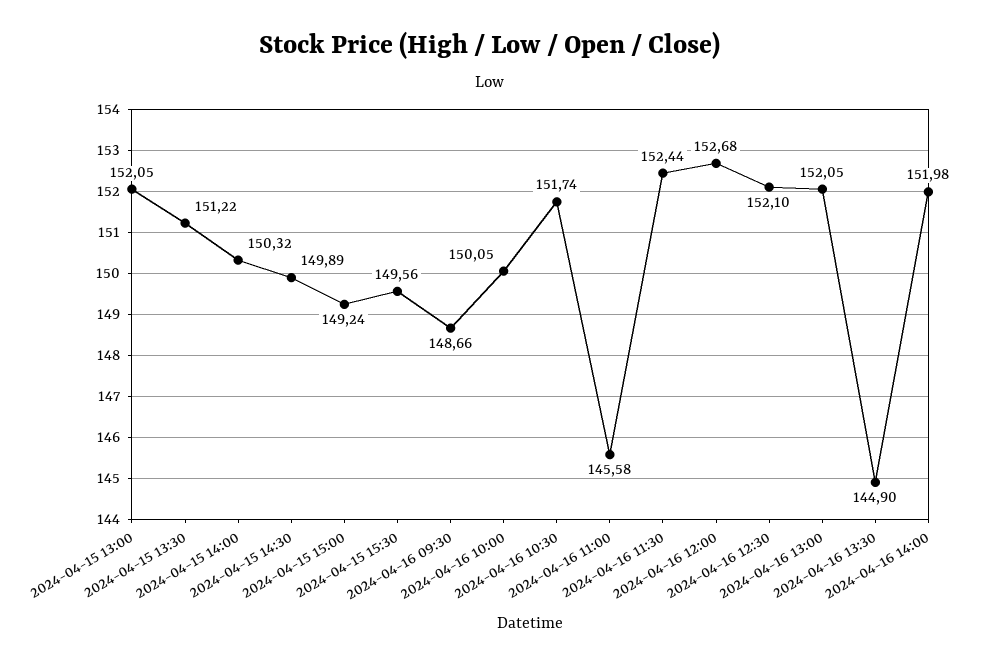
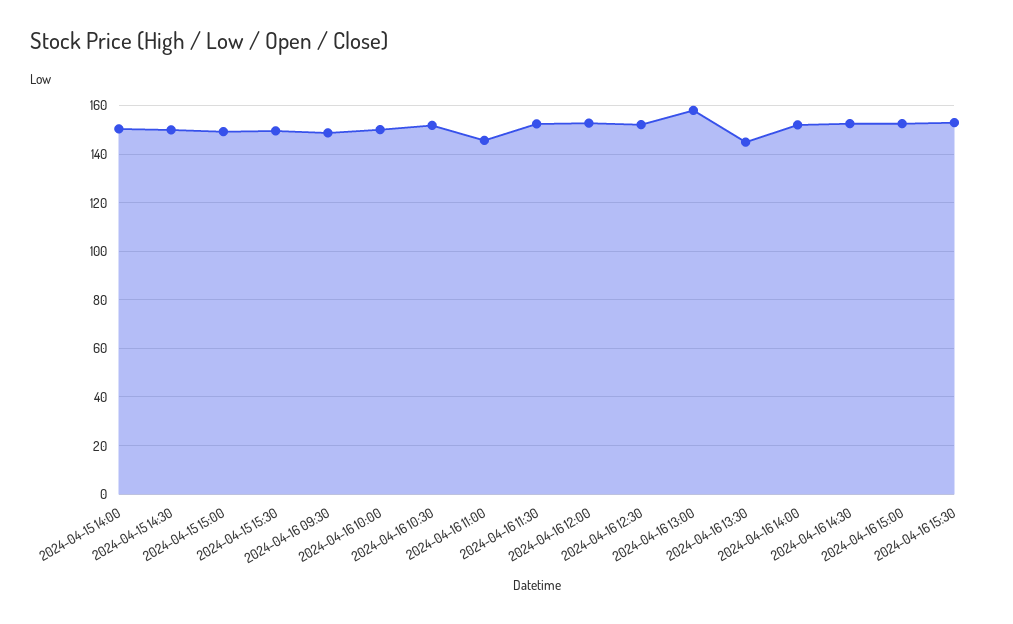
2024-04-15 13:00: 152.05 -> none
2024-04-15 13:30: 151.22 -> none
2024-04-16 13:00: 152.05 -> 157.5
2024-04-16 14:30: none -> 152.5
2024-04-16 15:00: none -> 152.5
2024-04-16 15:30: none -> 152.5

